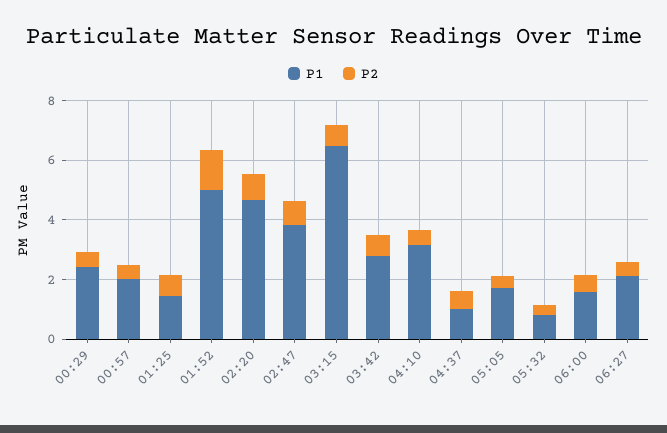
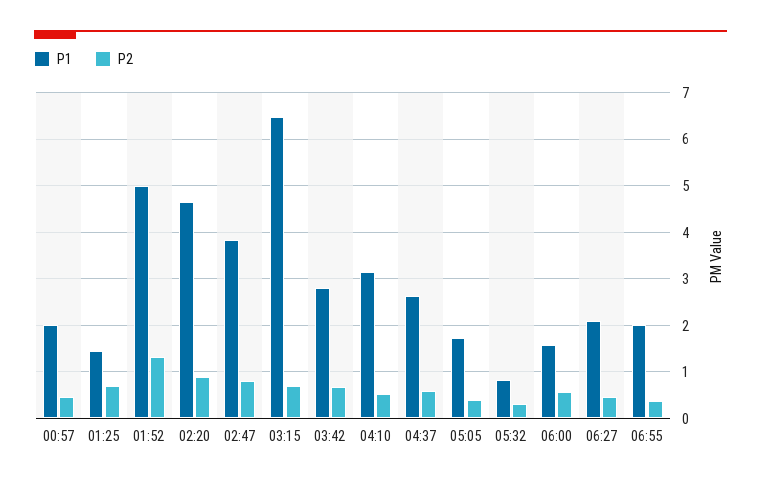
P1, 00:29: 2.5 -> none
P2, 00:29: 0.5 -> none
P1, 04:37: 1 -> 2.6
P1, 06:55: none -> 2
P2, 06:55: none -> 0.4

